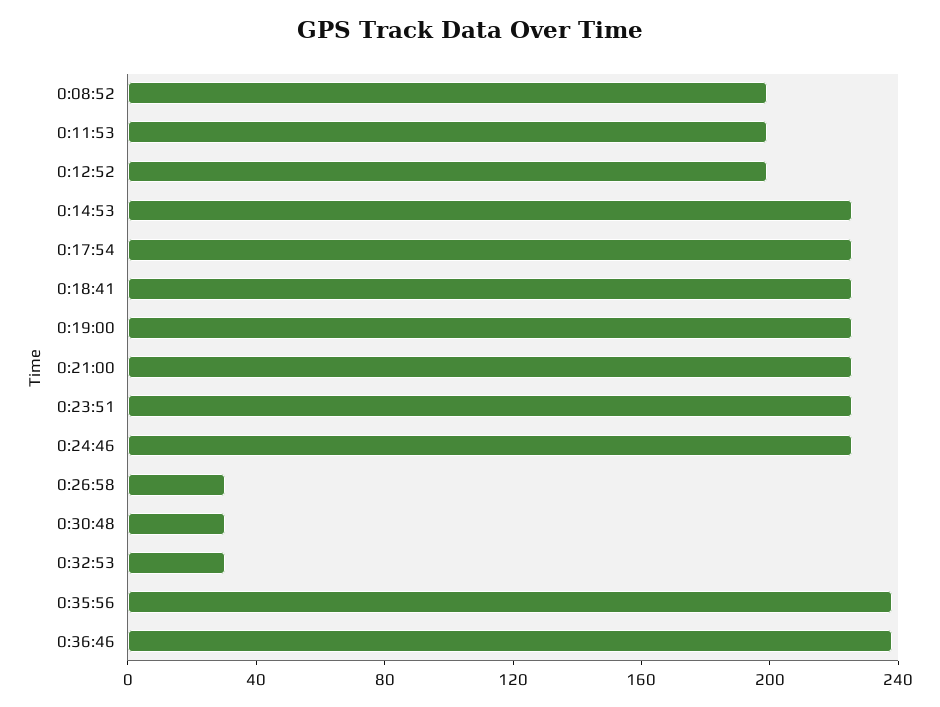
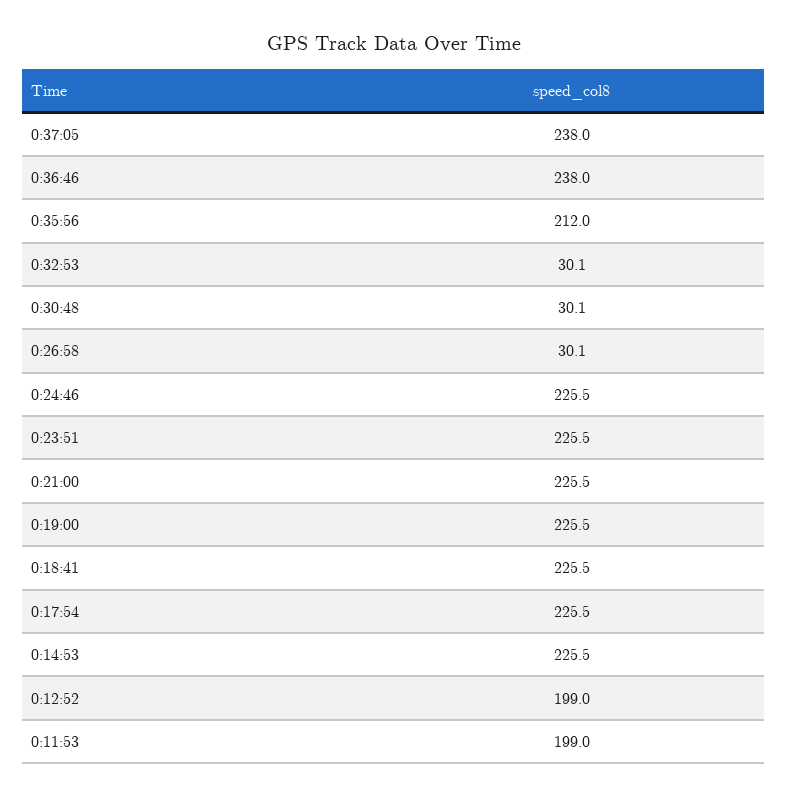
0:08:52: 200 -> none
0:35:56: 240 -> 212
0:37:05: none -> 238

